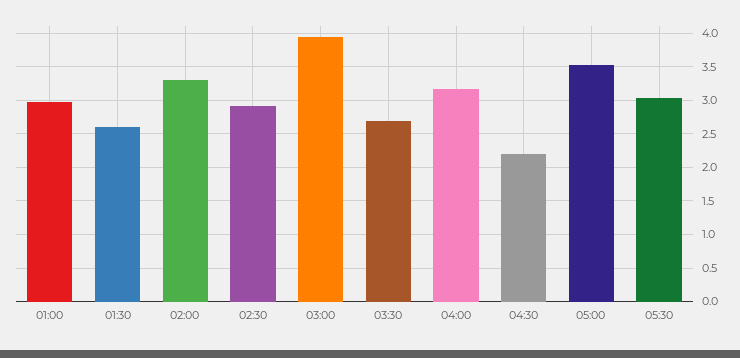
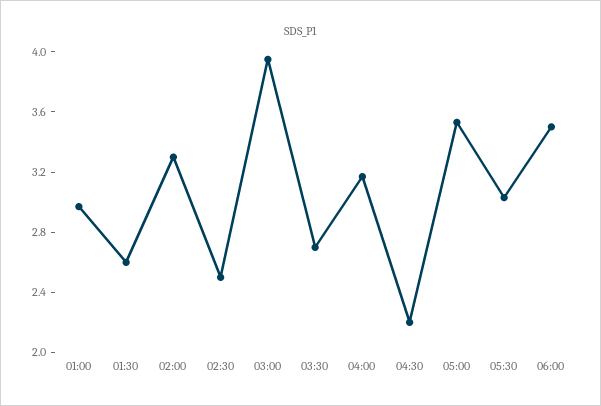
02:30: 2.9 -> 2.5
06:00: none -> 3.5

